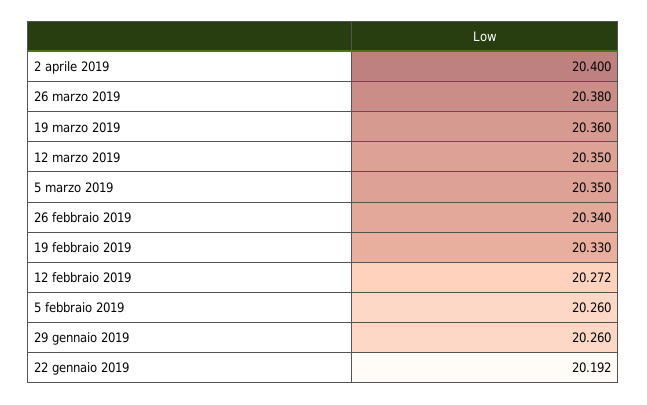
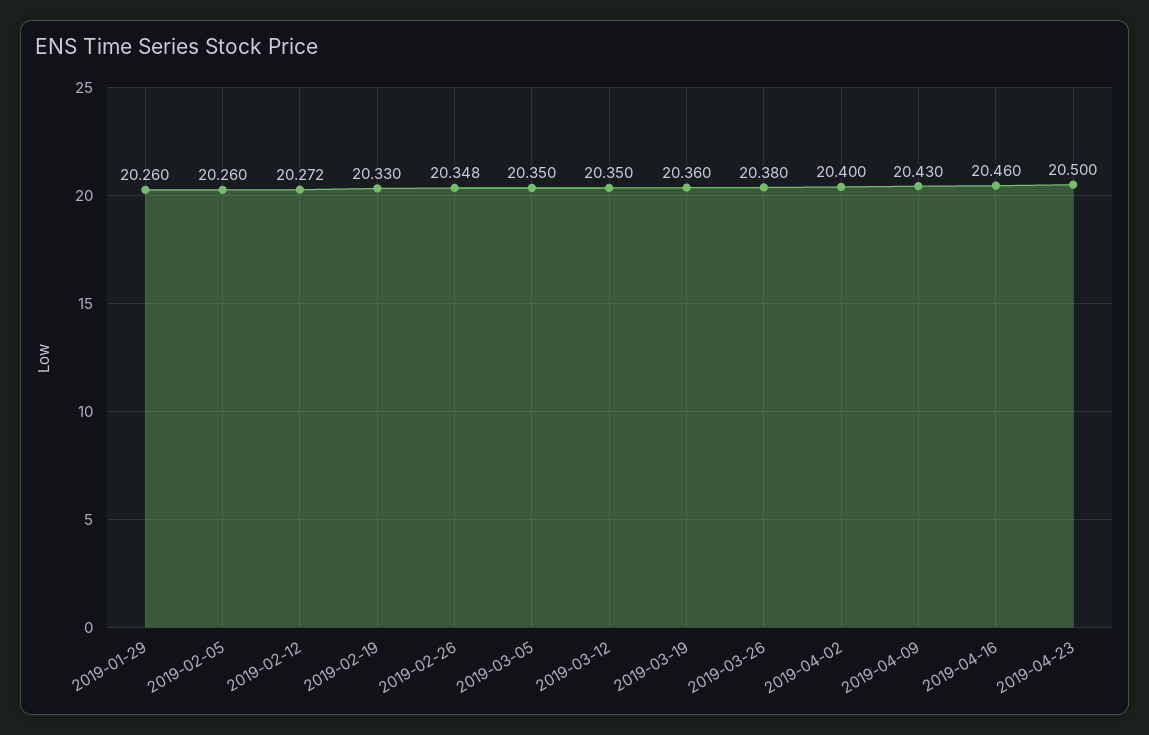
26 febbraio 2019: 20.34 -> 20.348
22 gennaio 2019: 20.192 -> none
2019-04-09: none -> 20.43
2019-04-16: none -> 20.46
2019-04-23: none -> 20.5

